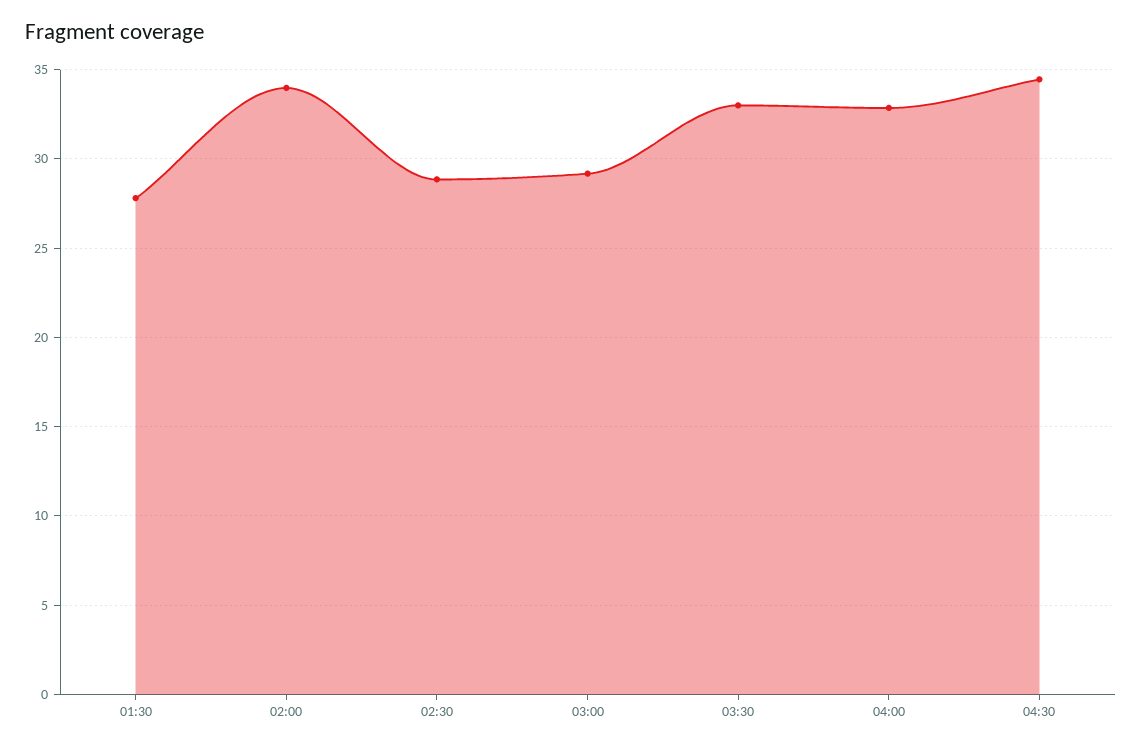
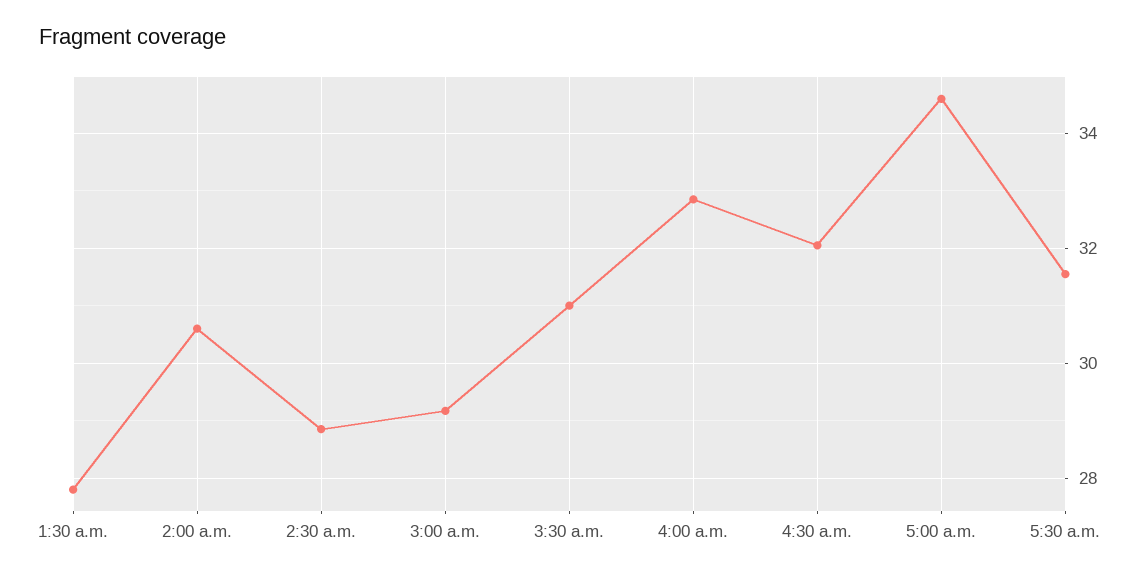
02:00: 34 -> 30.6
03:30: 33 -> 31
04:30: 34.5 -> 32
5:00 a.m.: none -> 34.6
5:30 a.m.: none -> 31.6

